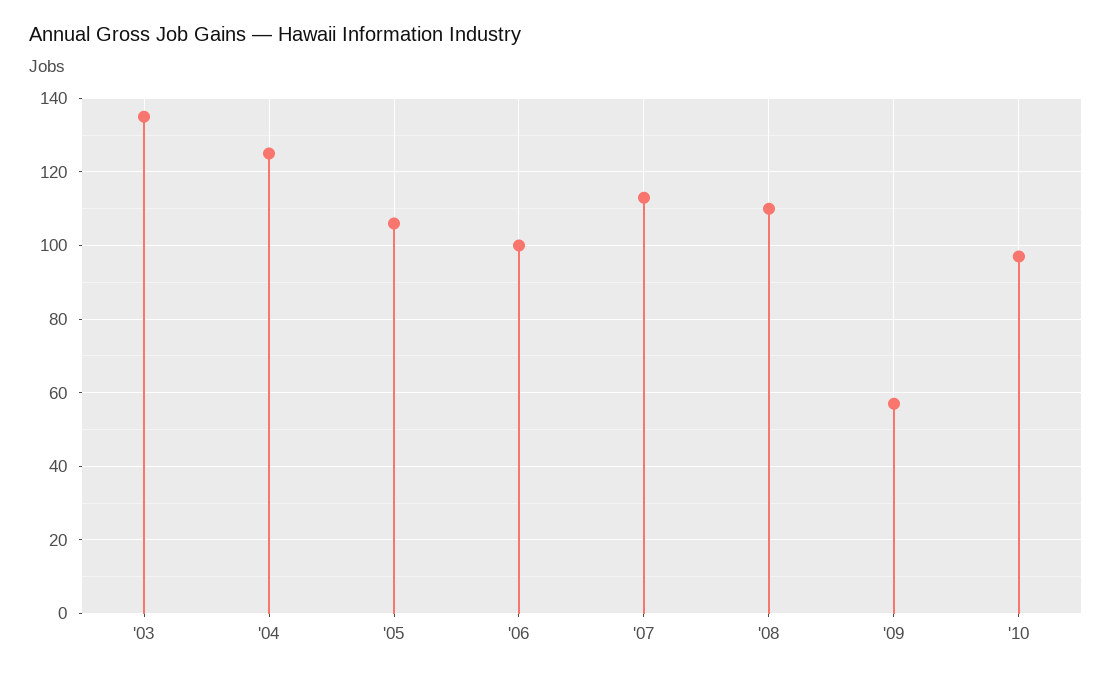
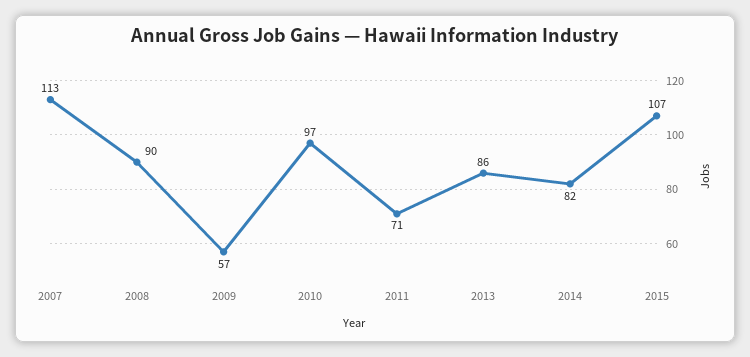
'03: 135 -> none
'04: 125 -> none
'05: 105 -> none
'06: 100 -> none
'08: 110 -> 90
2011: none -> 71
2013: none -> 86
2014: none -> 82
2015: none -> 107

